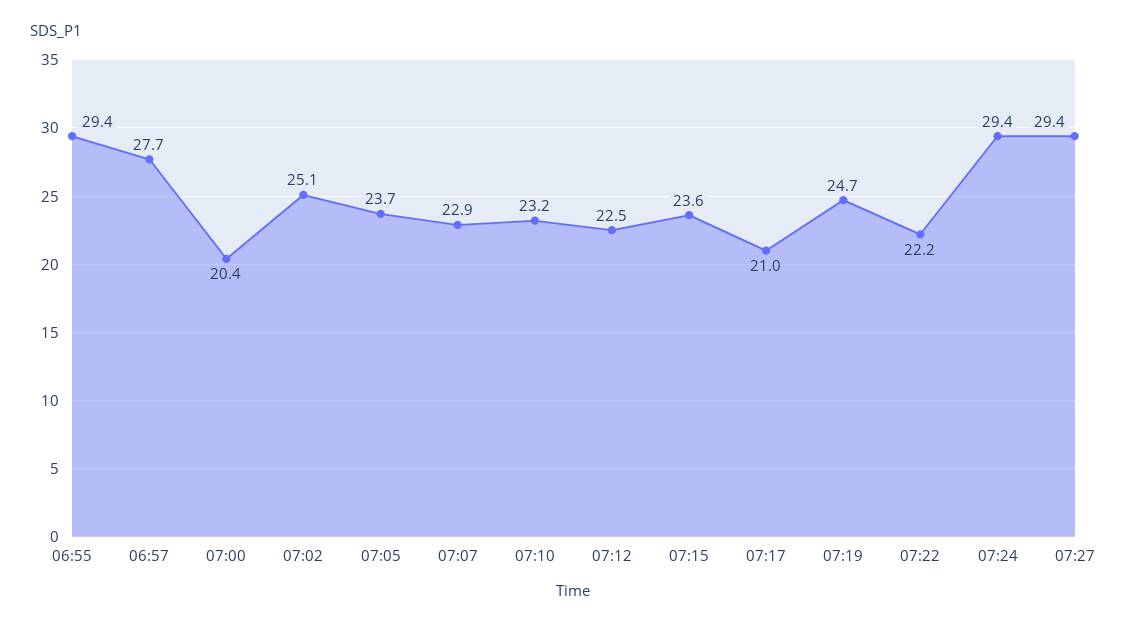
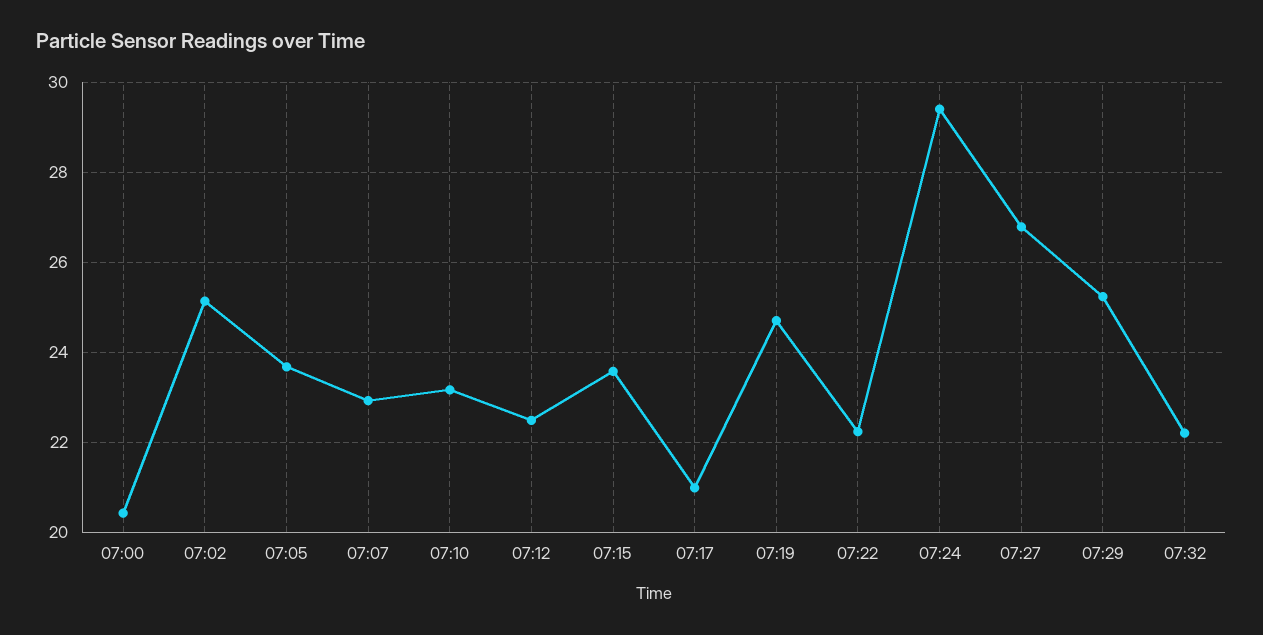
06:55: 29.4 -> none
06:57: 27.7 -> none
07:27: 29.4 -> 26.8
07:29: none -> 25.2
07:32: none -> 22.2

